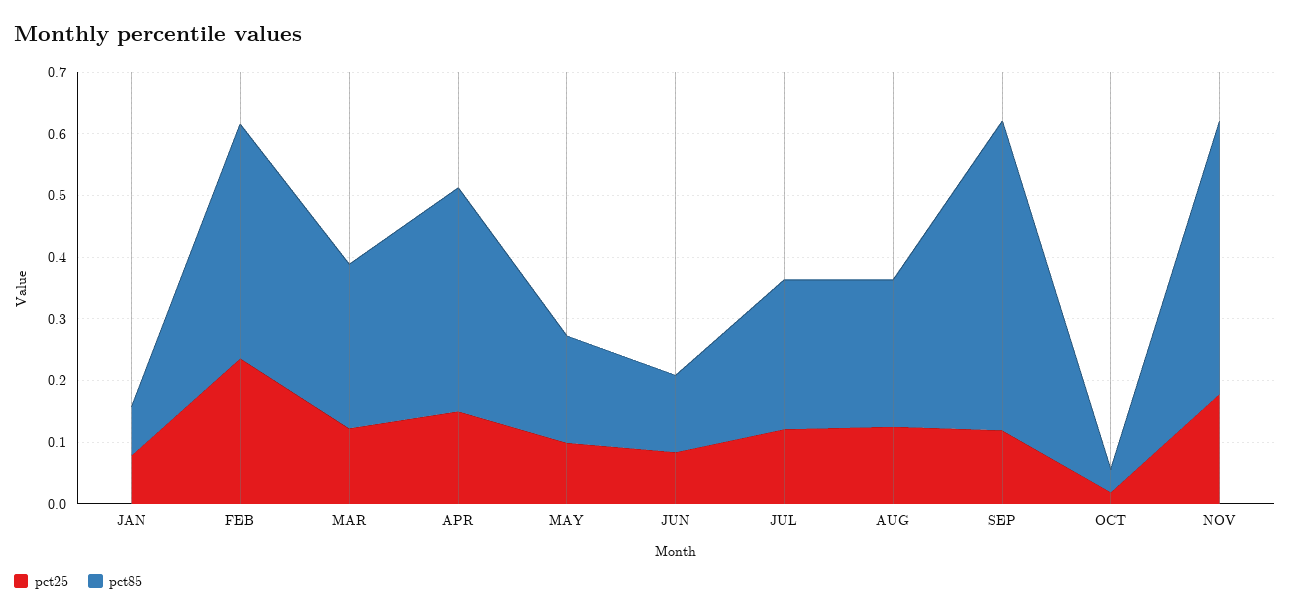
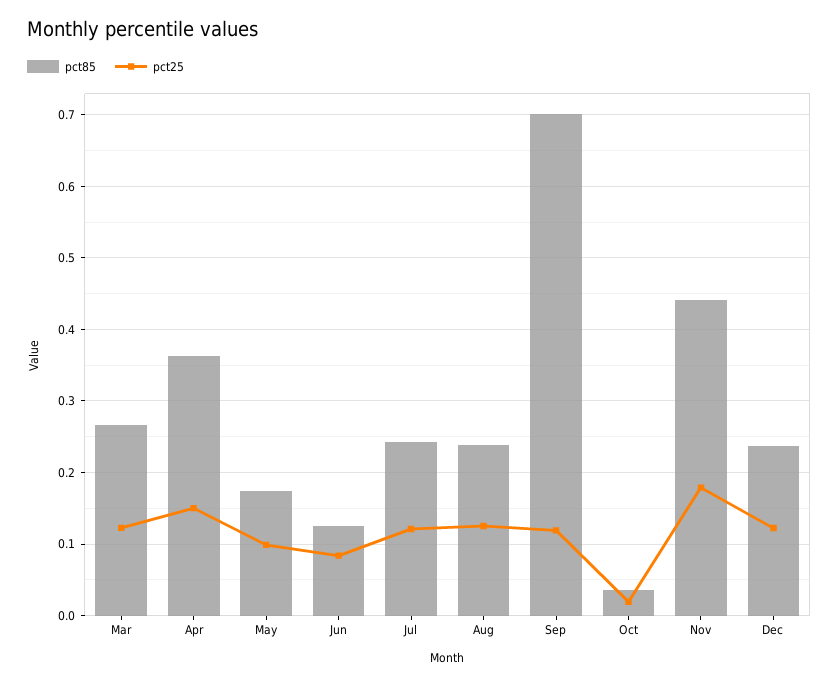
pct25, JAN: 0.08 -> none
pct85, JAN: 0.08 -> none
pct25, FEB: 0.24 -> none
pct85, FEB: 0.38 -> none
pct85, SEP: 0.5 -> 0.7
pct85, Dec: none -> 0.24
pct25, Dec: none -> 0.12

